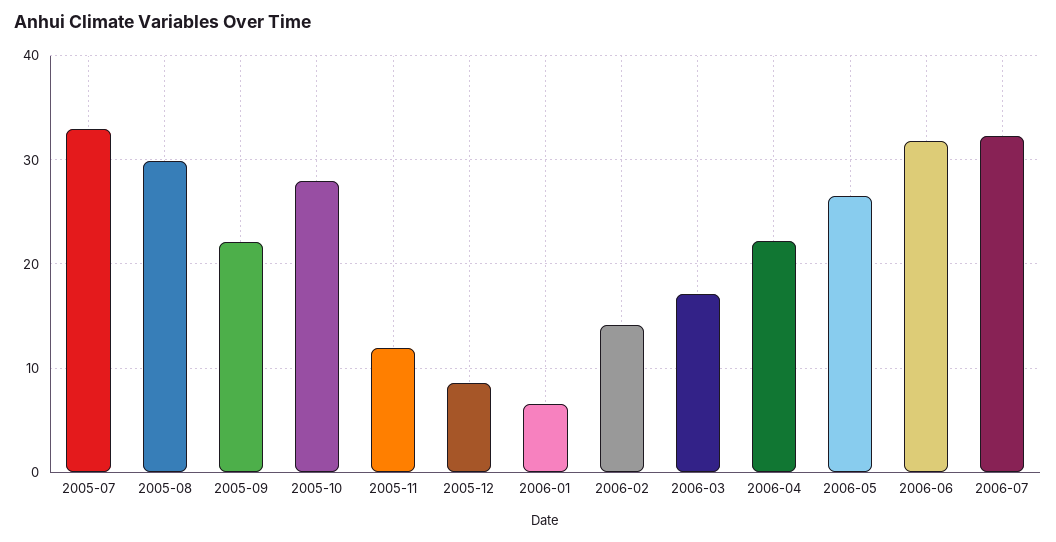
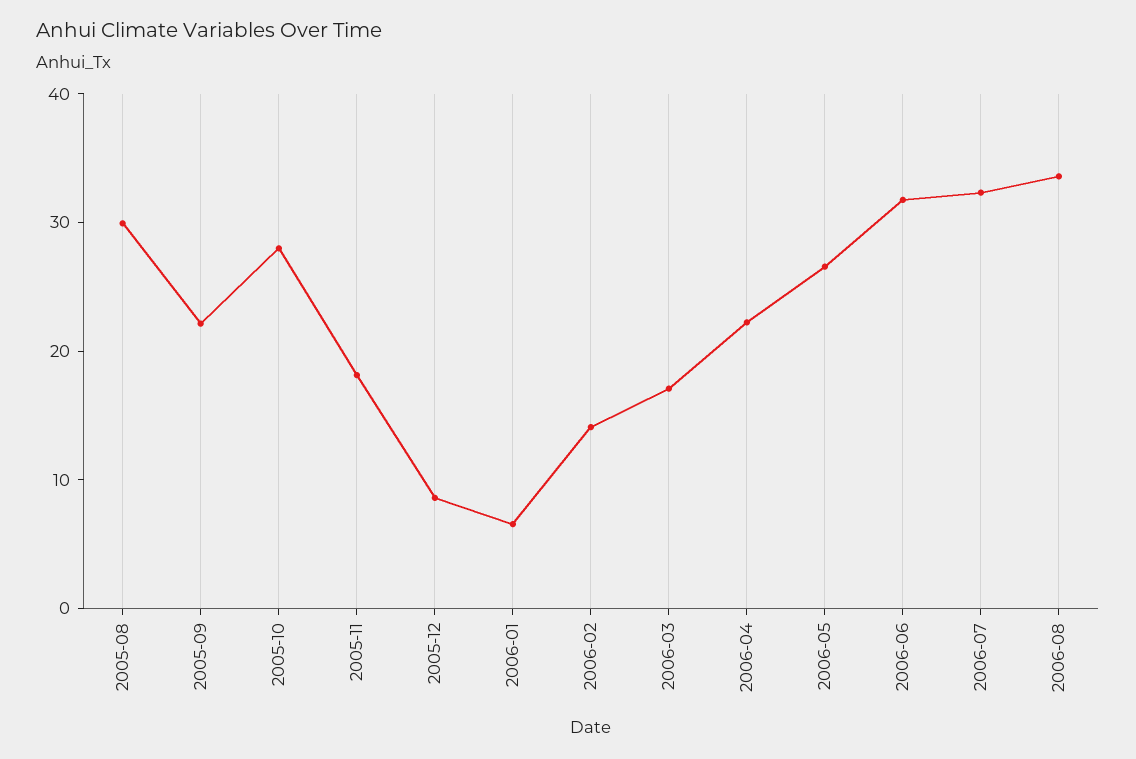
2005-07: 33 -> none
2005-11: 12 -> 18
2006-08: none -> 34

